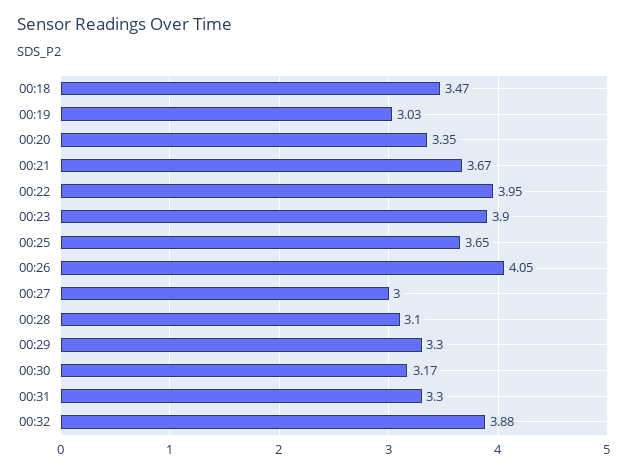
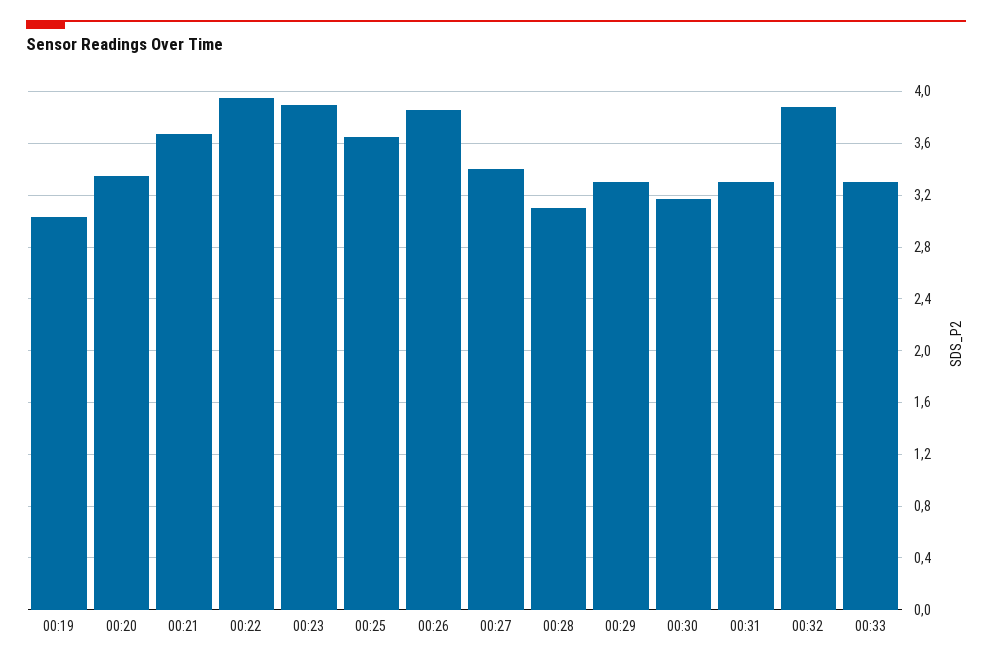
00:18: 3.47 -> none
00:26: 4.05 -> 3.85
00:27: 3 -> 3.4
00:33: none -> 3.3

